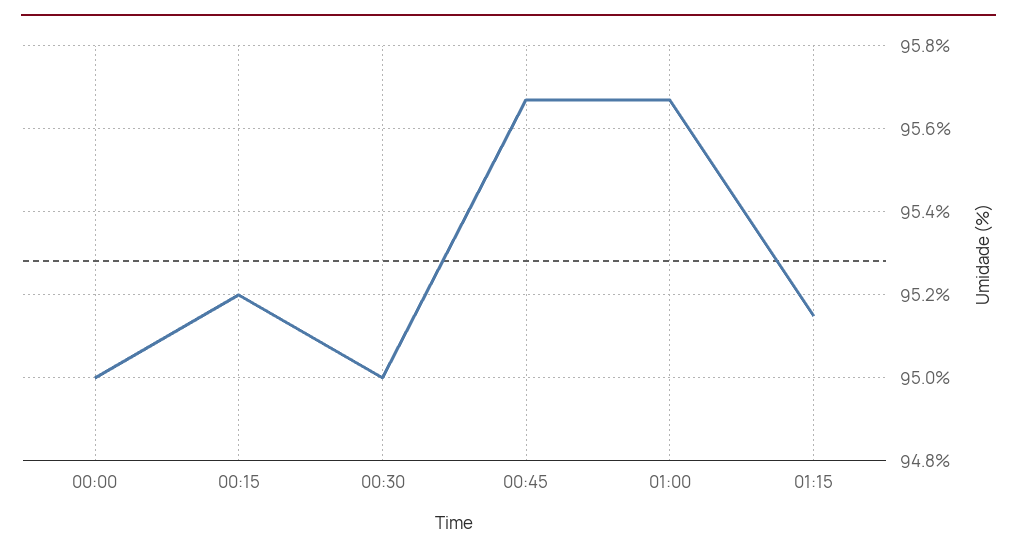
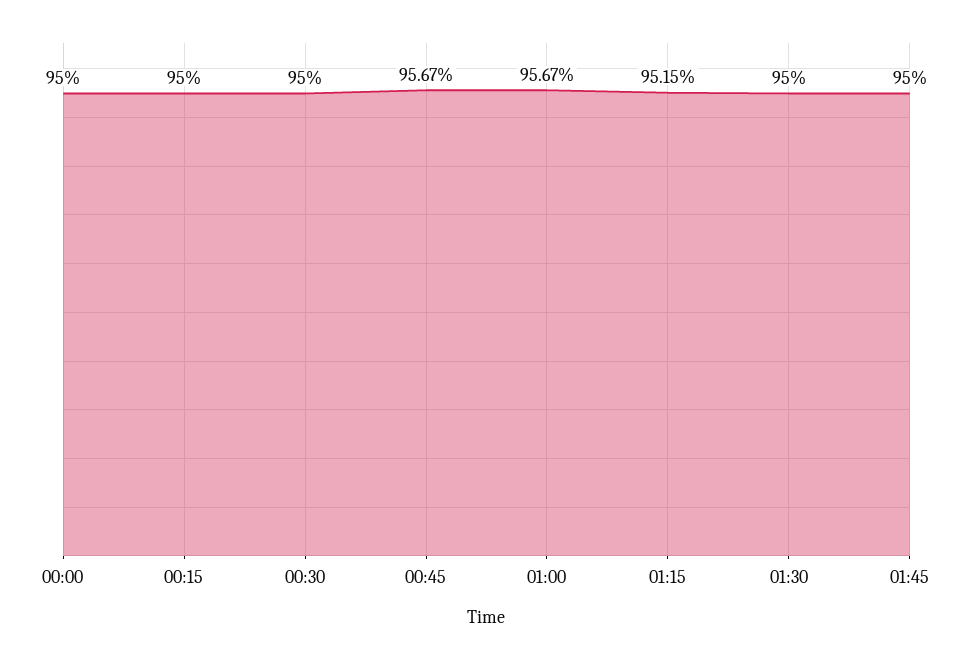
00:15: 95.2 -> 95
01:30: none -> 95
01:45: none -> 95

